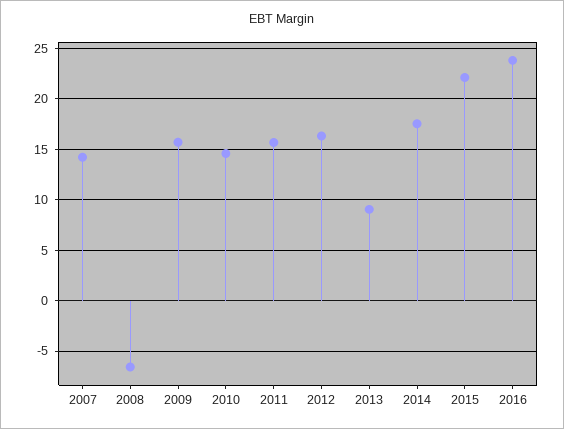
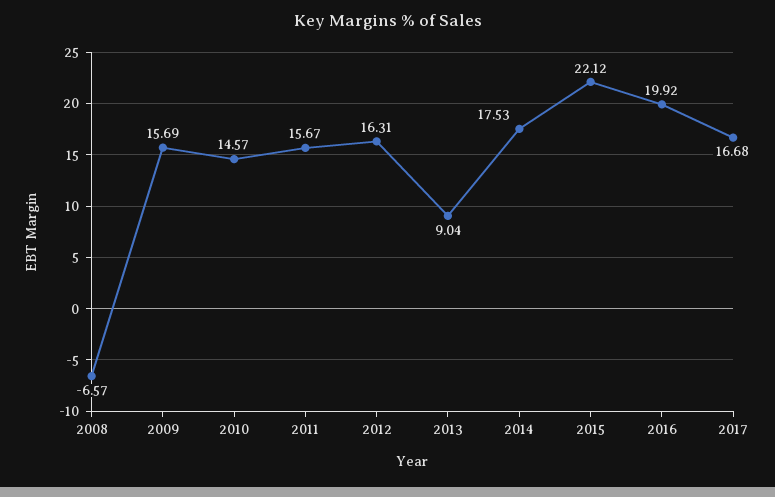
2007: 14 -> none
2016: 24 -> 19.92
2017: none -> 16.68

